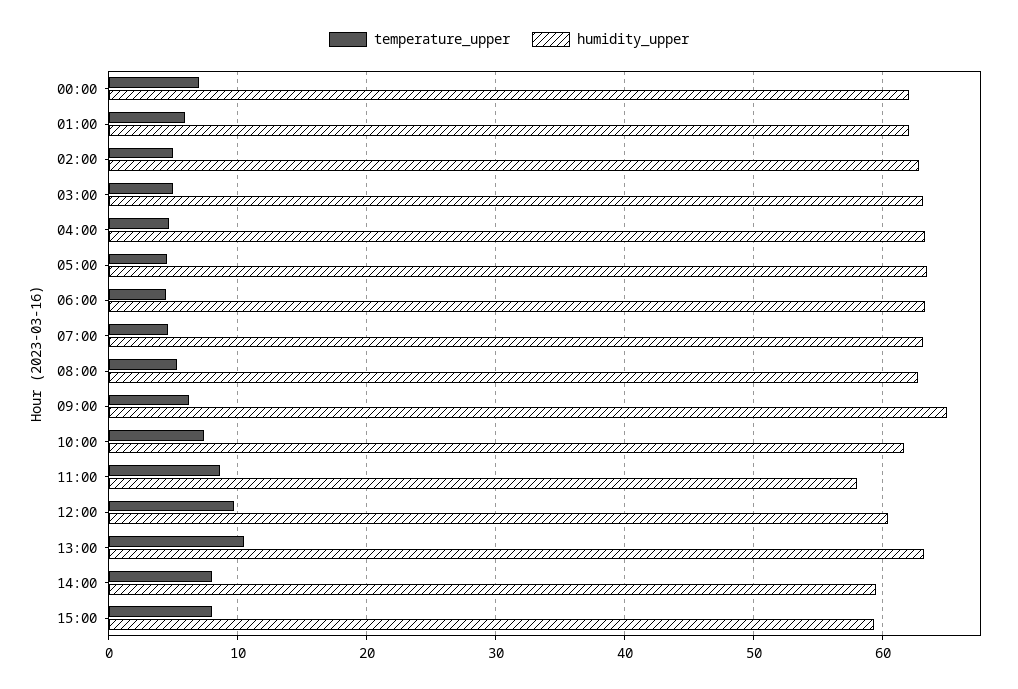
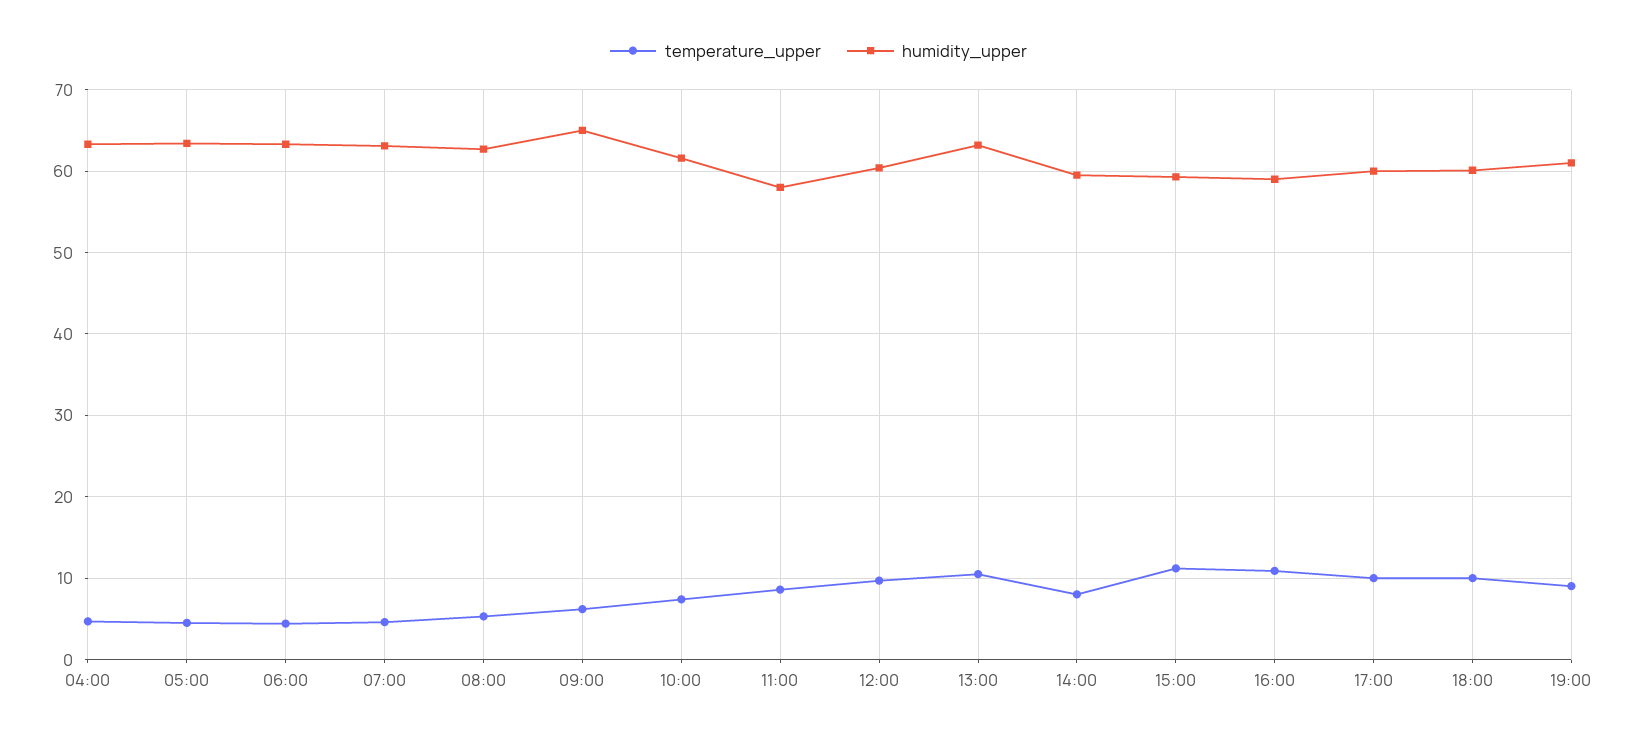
temperature_upper, 00:00: 7 -> none
humidity_upper, 00:00: 62 -> none
temperature_upper, 01:00: 6 -> none
humidity_upper, 01:00: 62 -> none
temperature_upper, 02:00: 5 -> none
humidity_upper, 02:00: 63 -> none
temperature_upper, 03:00: 5 -> none
humidity_upper, 03:00: 63 -> none
temperature_upper, 15:00: 8 -> 11
temperature_upper, 16:00: none -> 11
humidity_upper, 16:00: none -> 59
temperature_upper, 17:00: none -> 10
humidity_upper, 17:00: none -> 60
temperature_upper, 18:00: none -> 10
humidity_upper, 18:00: none -> 60
temperature_upper, 19:00: none -> 9
humidity_upper, 19:00: none -> 61

